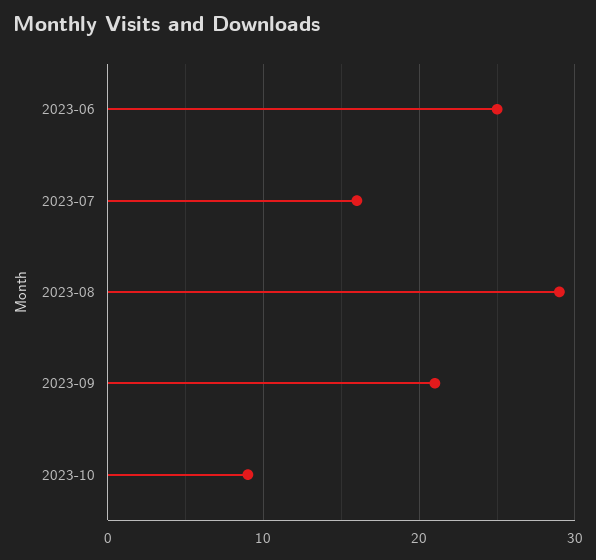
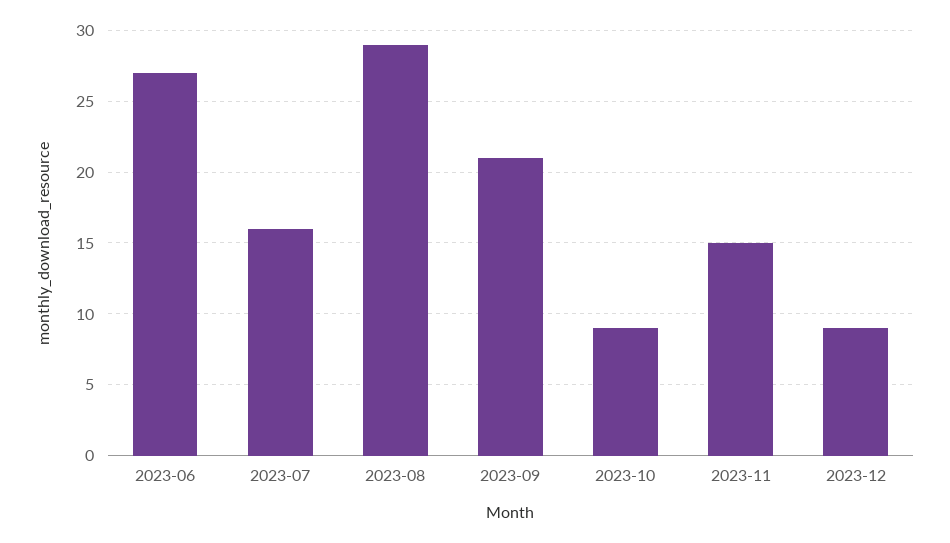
2023-06: 25 -> 27
2023-11: none -> 15
2023-12: none -> 9

